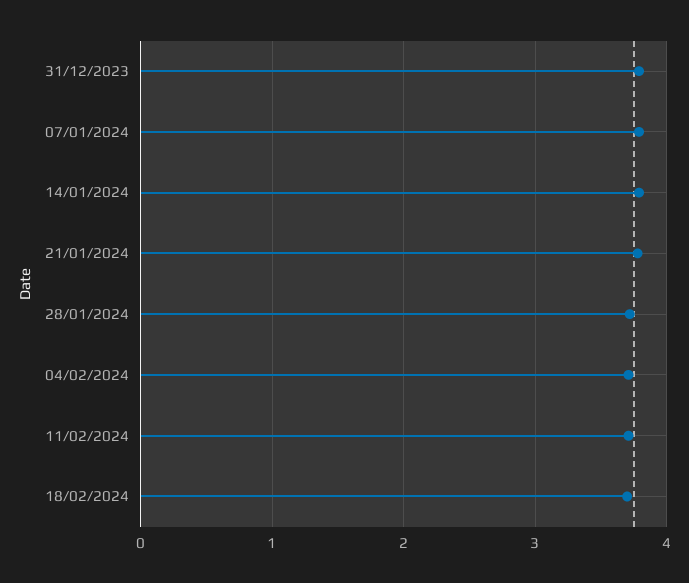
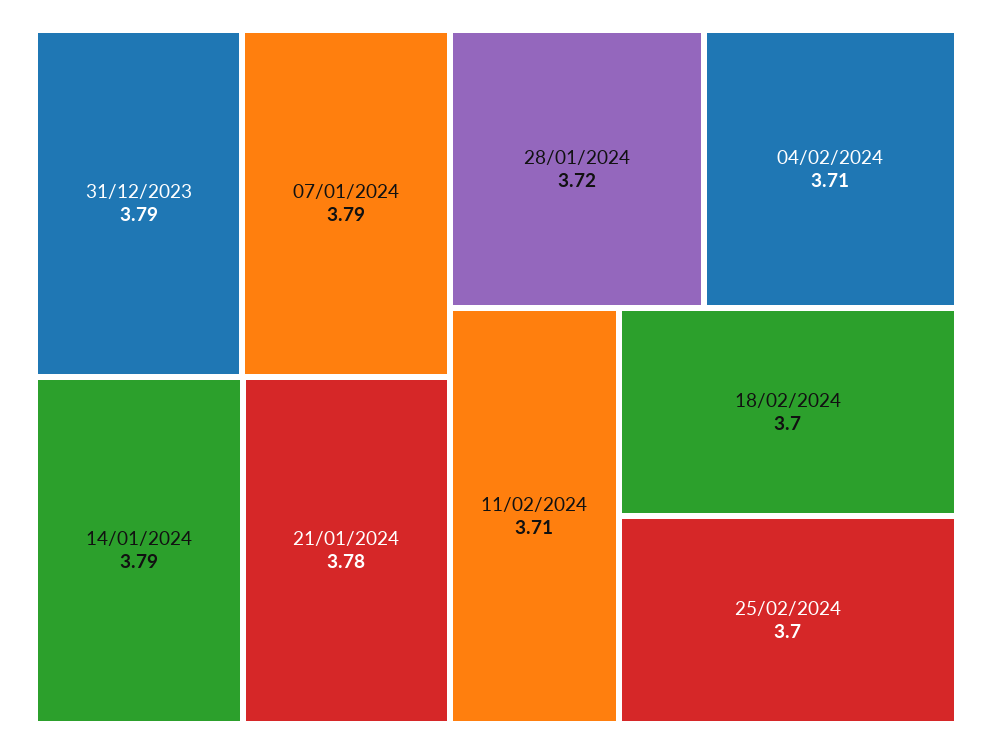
25/02/2024: none -> 3.7

